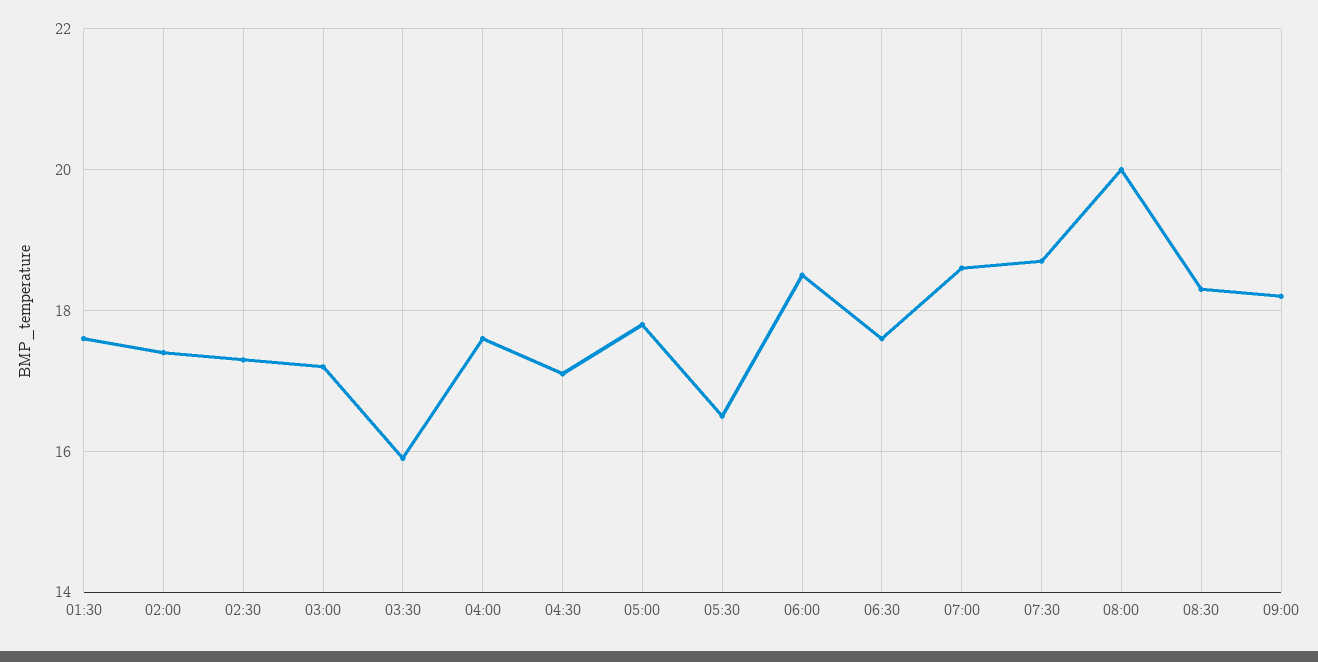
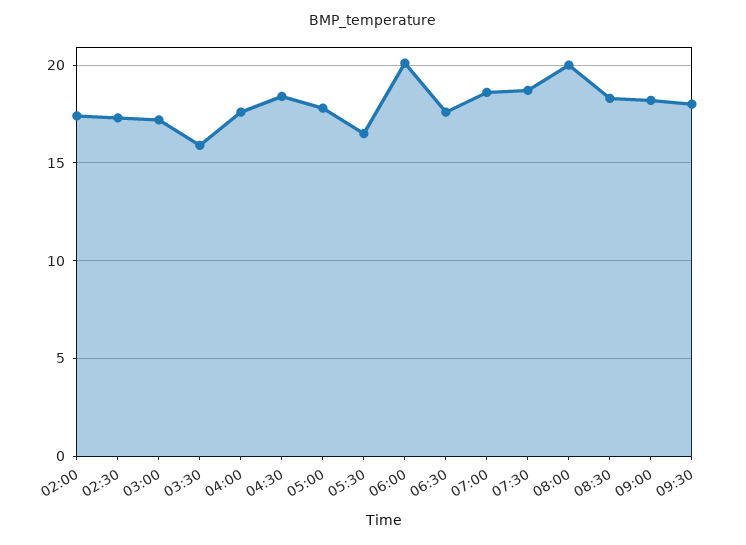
01:30: 17.5 -> none
04:30: 17 -> 18.5
06:00: 18.5 -> 20
09:30: none -> 18

